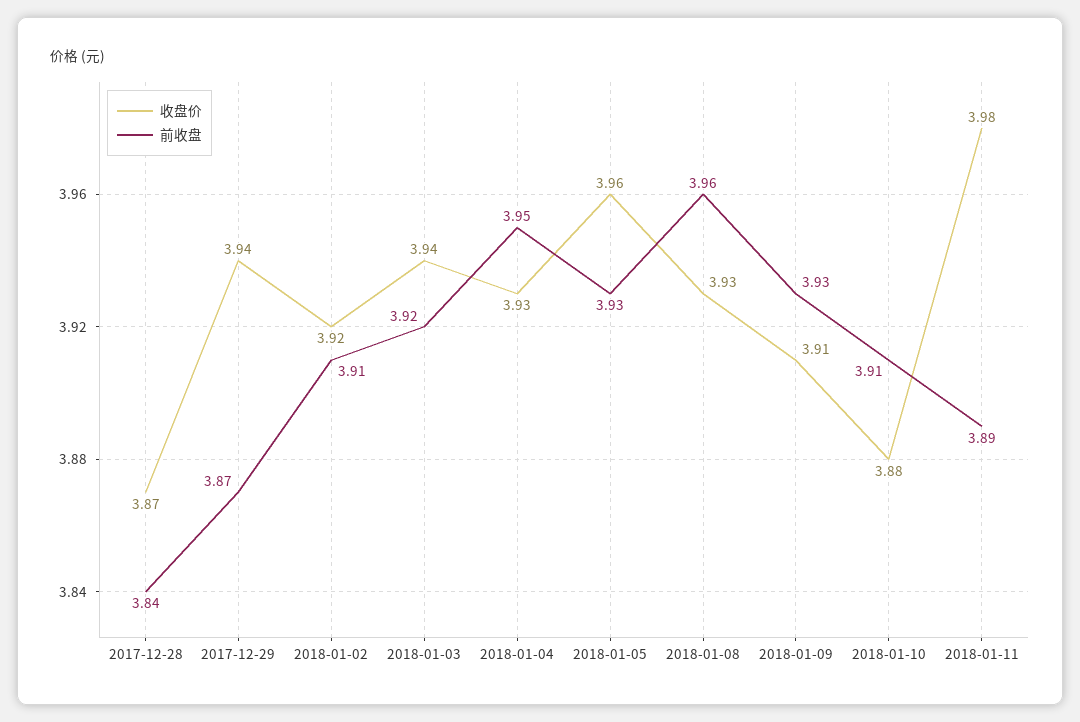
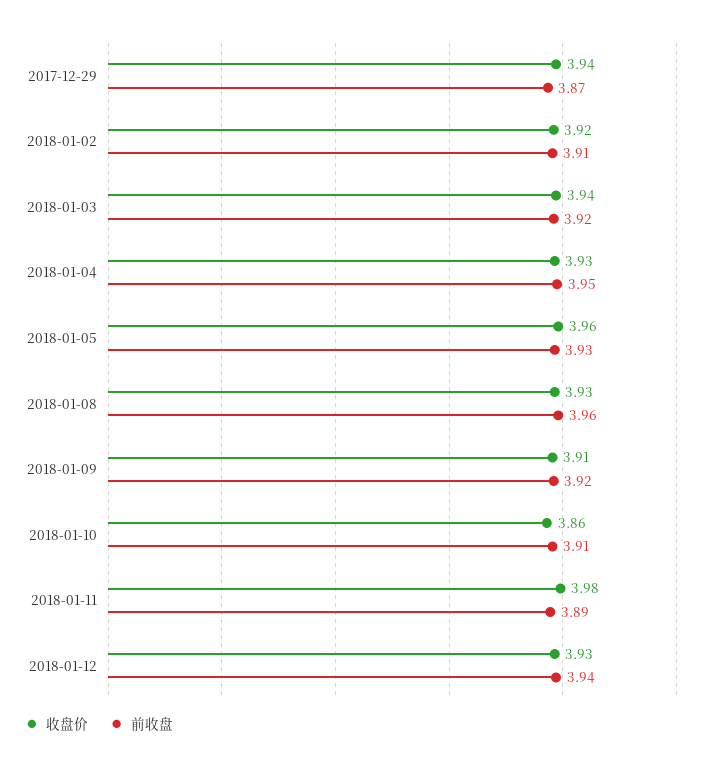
收盘价, 2017-12-28: 3.87 -> none
前收盘, 2017-12-28: 3.84 -> none
前收盘, 2018-01-09: 3.93 -> 3.92
收盘价, 2018-01-10: 3.88 -> 3.86
收盘价, 2018-01-12: none -> 3.93
前收盘, 2018-01-12: none -> 3.94

